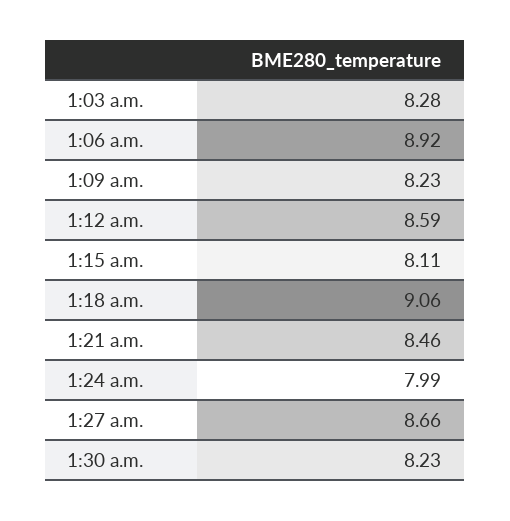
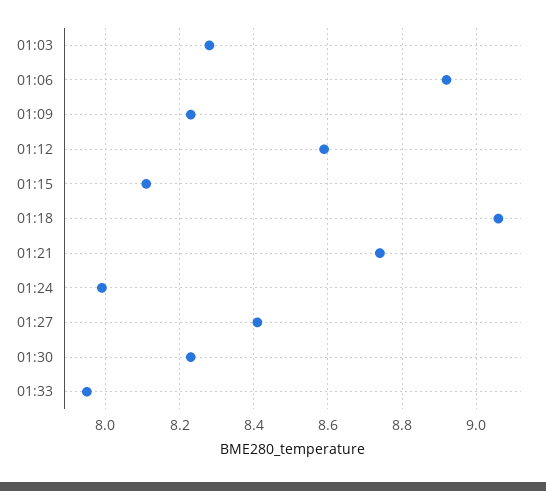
1:21 a.m.: 8.46 -> 8.75
1:27 a.m.: 8.66 -> 8.4
01:33: none -> 7.95

